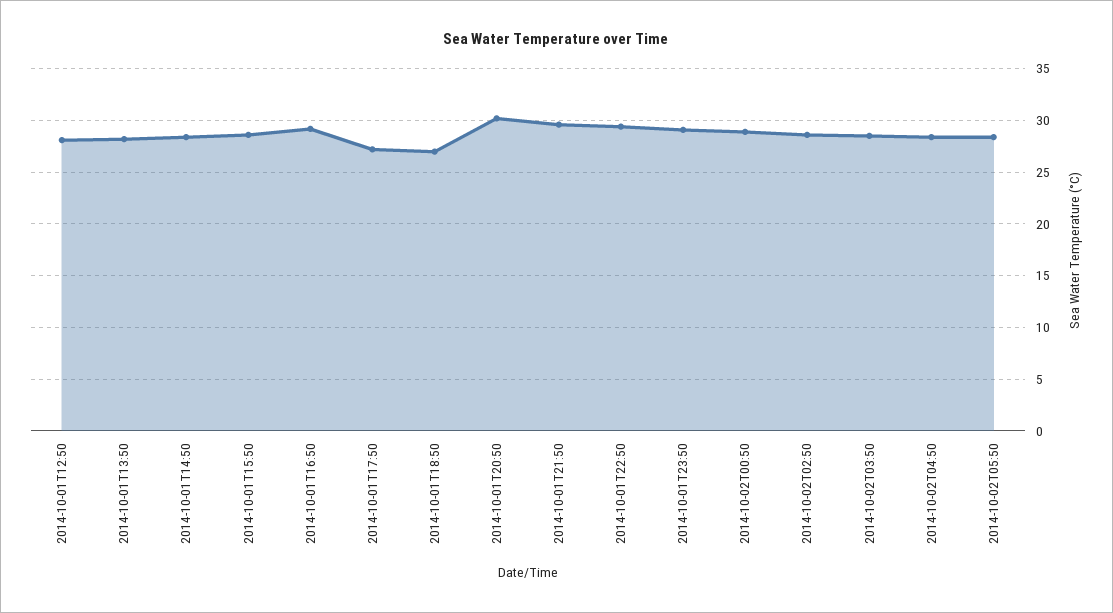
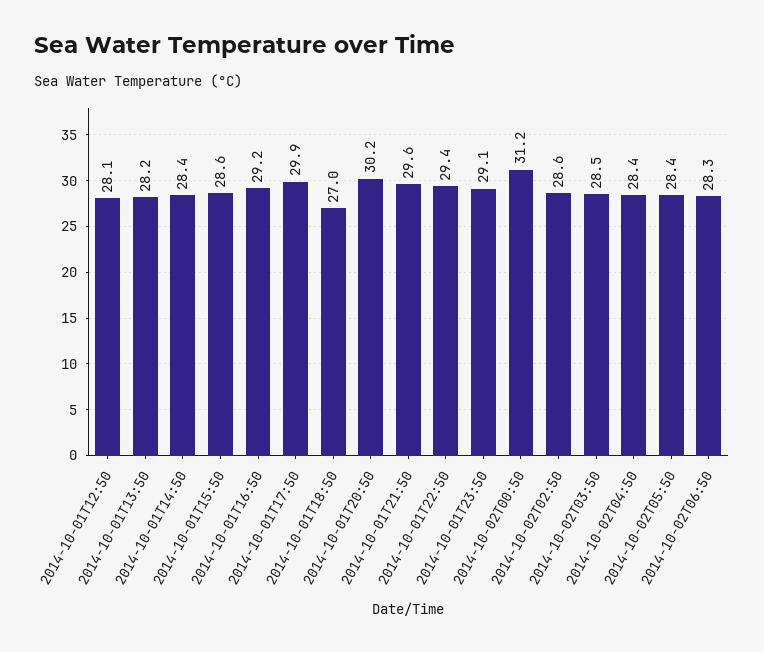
2014-10-01T17:50: 27 -> 29.9
2014-10-02T00:50: 29 -> 31.2
2014-10-02T06:50: none -> 28.3

